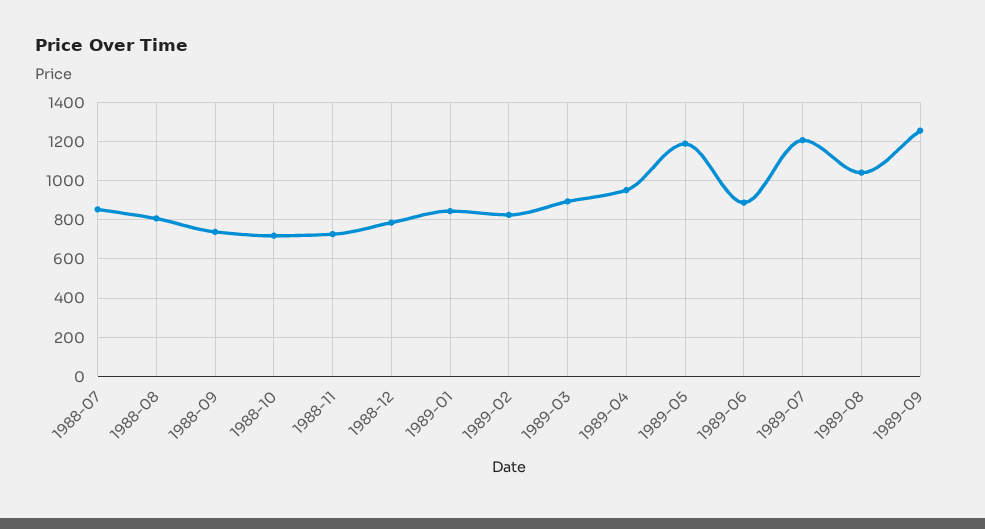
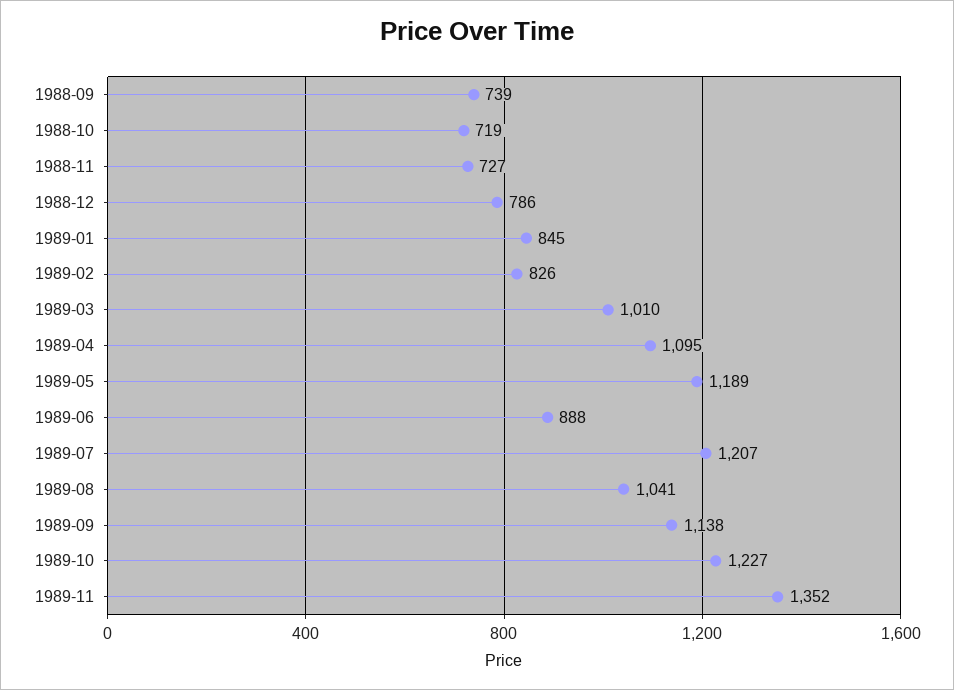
1988-07: 850 -> none
1988-08: 800 -> none
1989-03: 900 -> 1010
1989-04: 950 -> 1095
1989-09: 1250 -> 1138
1989-10: none -> 1227
1989-11: none -> 1352

